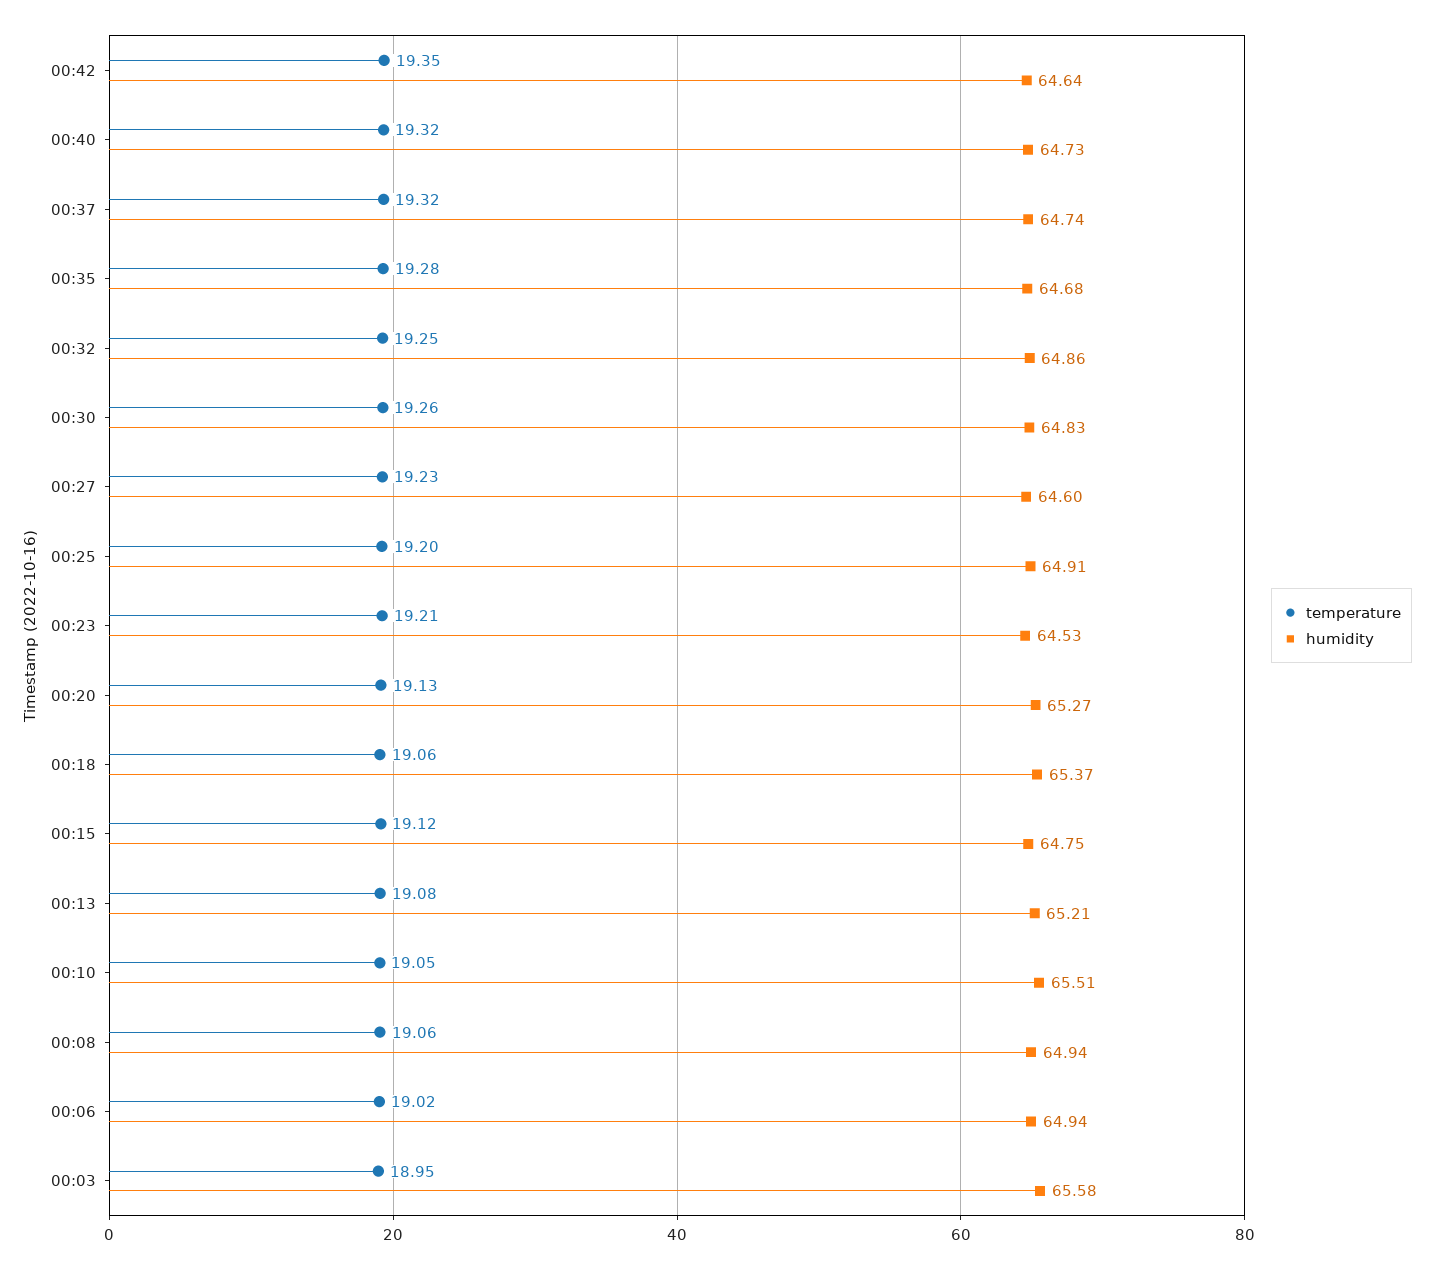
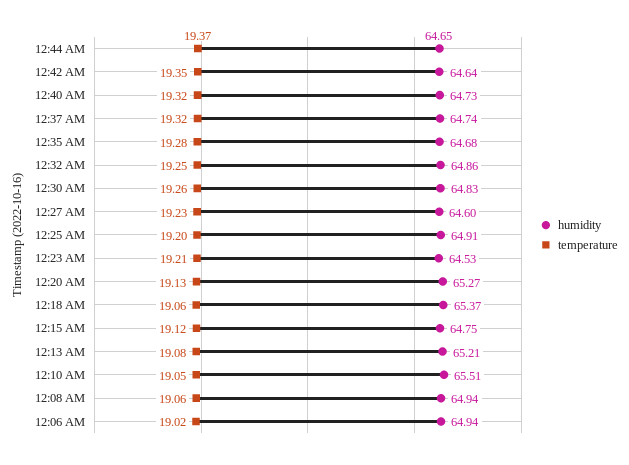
temperature, 00:03: 18.95 -> none
humidity, 00:03: 65.58 -> none
humidity, 12:44 AM: none -> 64.65
temperature, 12:44 AM: none -> 19.37

